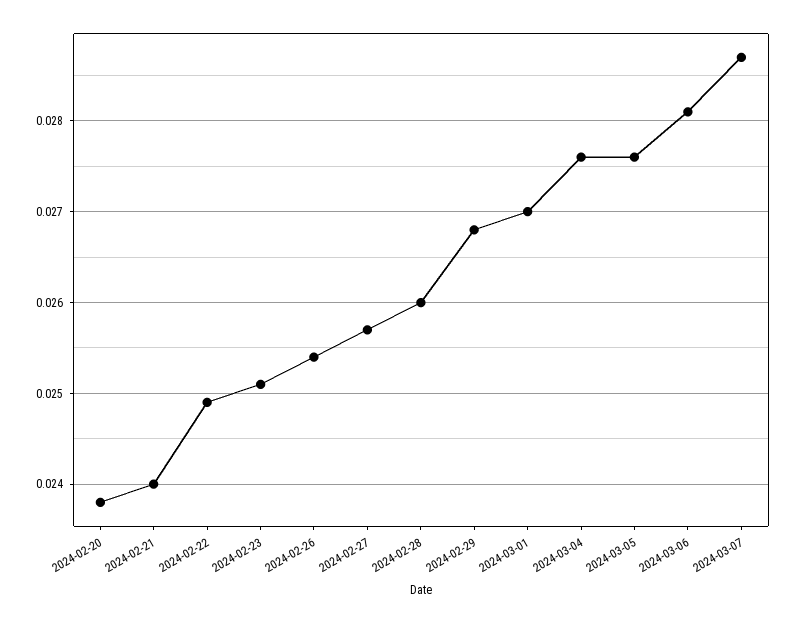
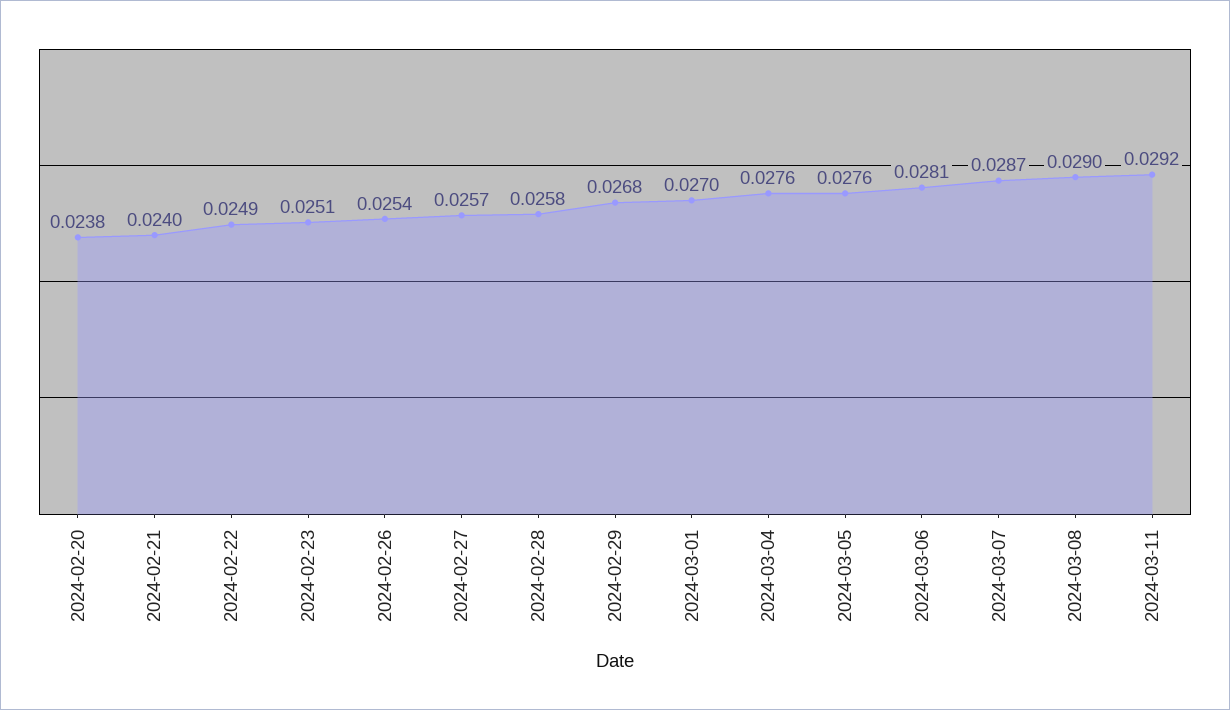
2024-02-28: 0.026 -> 0.0258
2024-03-08: none -> 0.029
2024-03-11: none -> 0.0292

